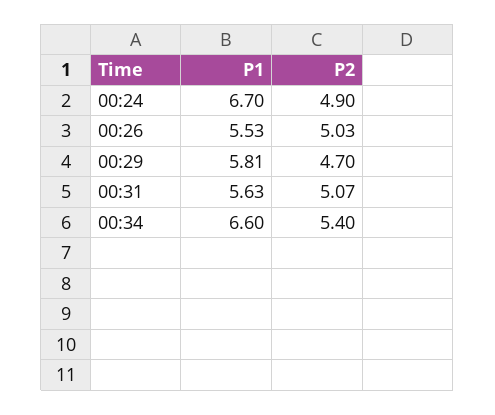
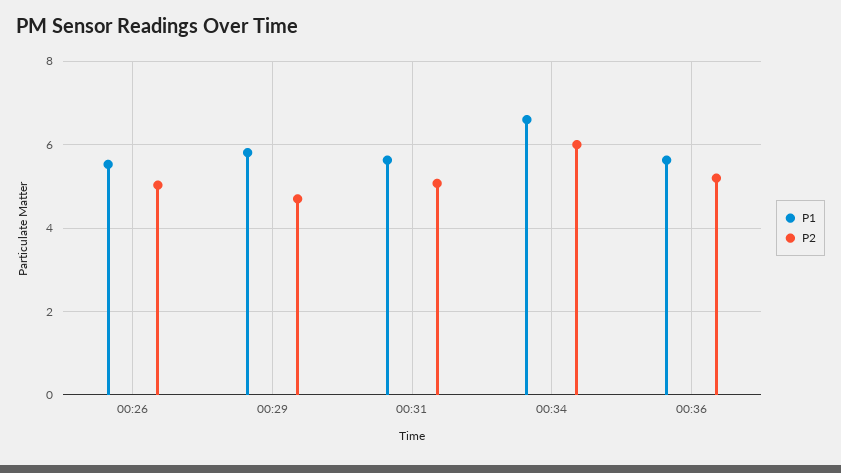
P1, 00:24: 6.7 -> none
P2, 00:24: 4.9 -> none
P2, 00:34: 5.4 -> 6
P1, 00:36: none -> 5.6
P2, 00:36: none -> 5.2

